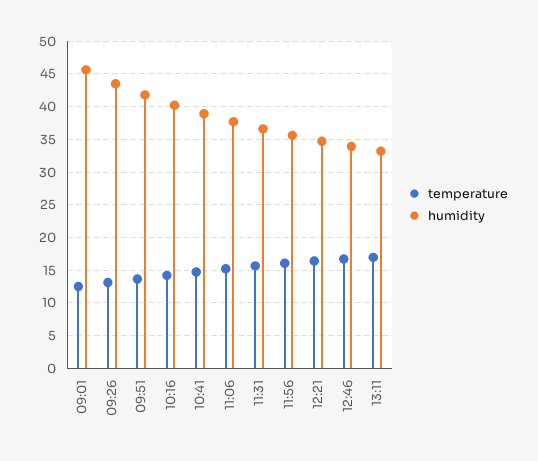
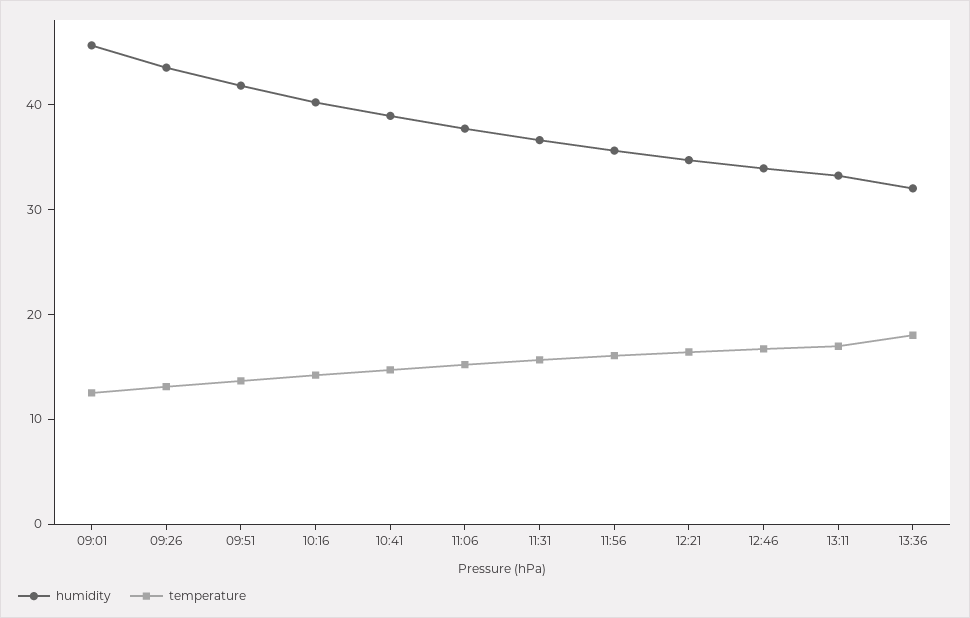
humidity, 13:36: none -> 32
temperature, 13:36: none -> 18

